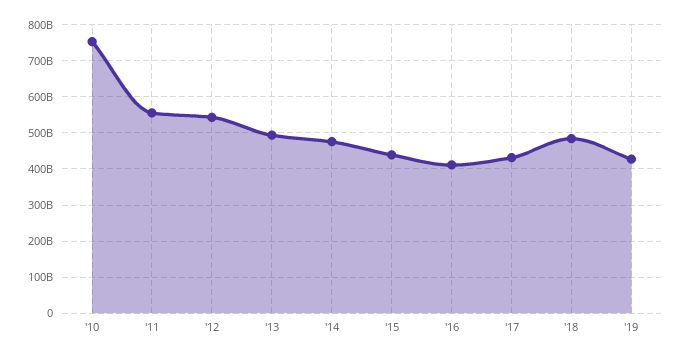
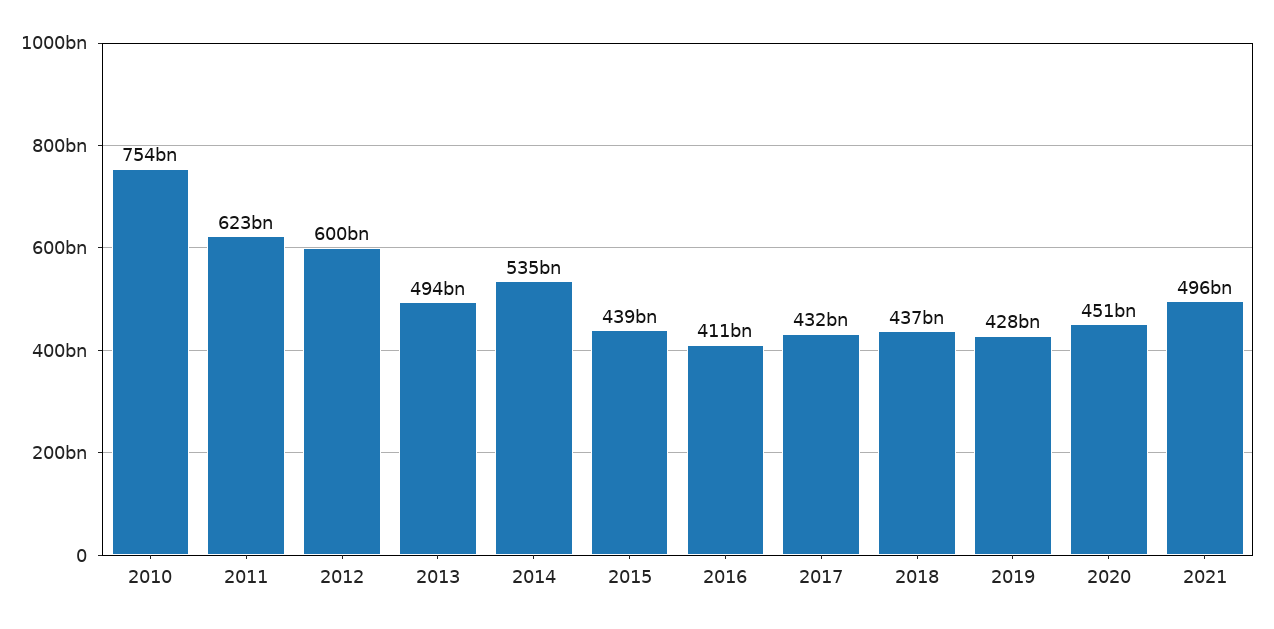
'11: 560000000000 -> 623000000000
'12: 540000000000 -> 600000000000
'14: 480000000000 -> 535000000000
'18: 480000000000 -> 437000000000
2020: none -> 451000000000
2021: none -> 496000000000

